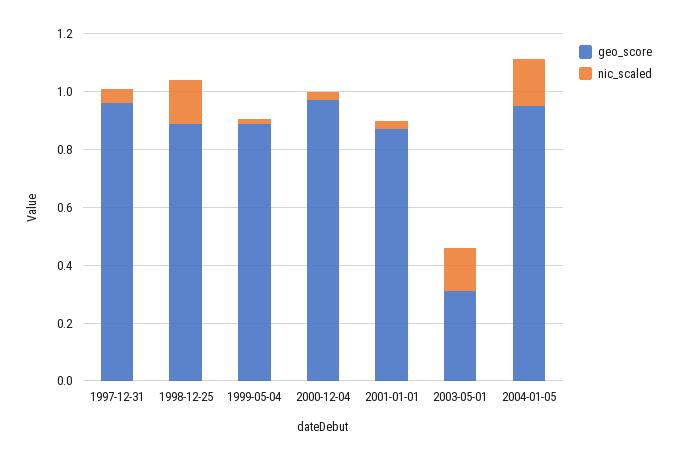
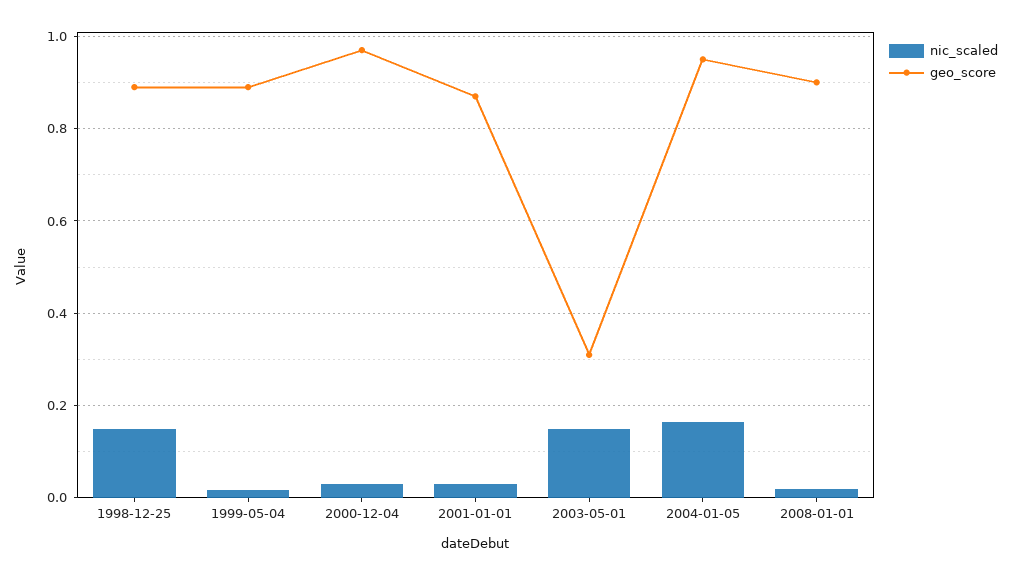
geo_score, 1997-12-31: 0.95 -> none
nic_scaled, 1997-12-31: 0.05 -> none
nic_scaled, 2008-01-01: none -> 0.02
geo_score, 2008-01-01: none -> 0.9

